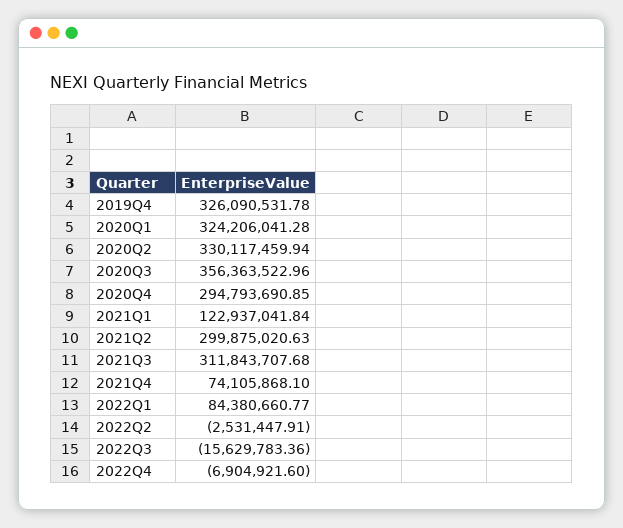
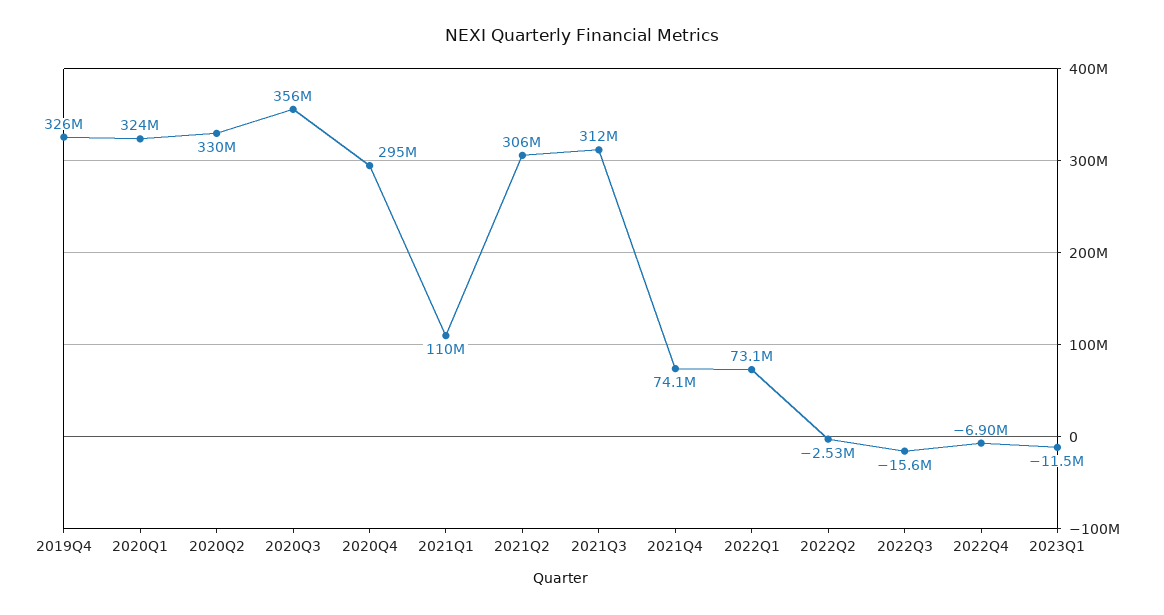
2021Q1: 122937041.84 -> 110000000
2021Q2: 299875020.63 -> 306000000
2022Q1: 84380660.77 -> 73100000
2023Q1: none -> -11500000

